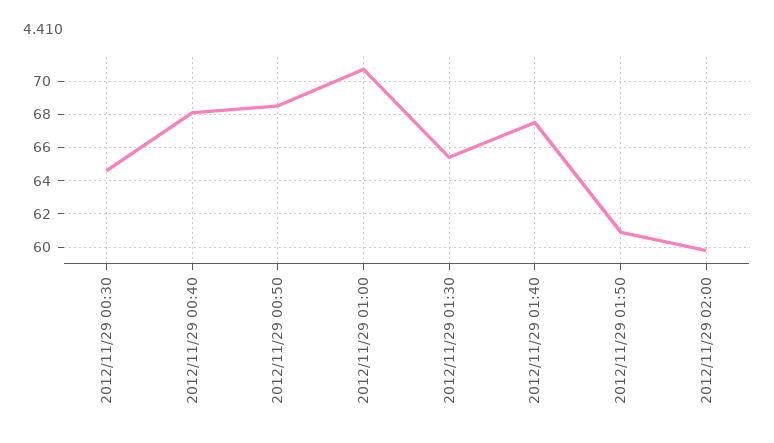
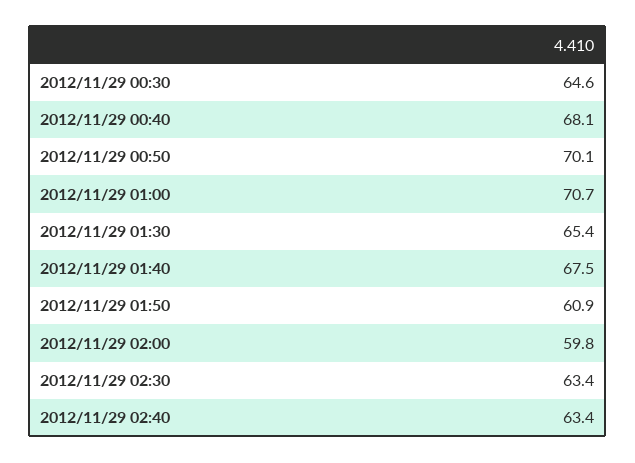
2012/11/29 00:50: 68.5 -> 70.1
2012/11/29 02:30: none -> 63.4
2012/11/29 02:40: none -> 63.4

